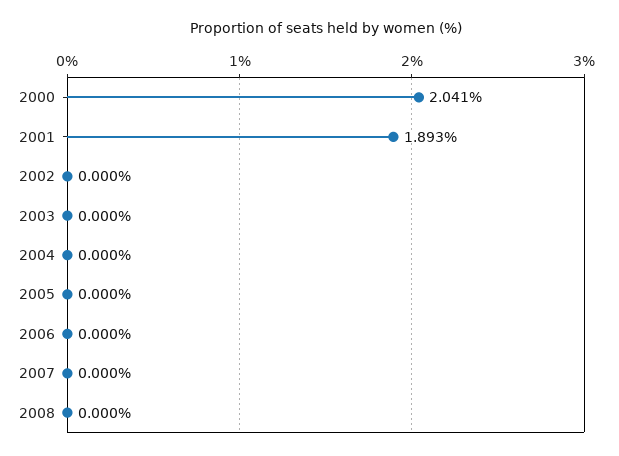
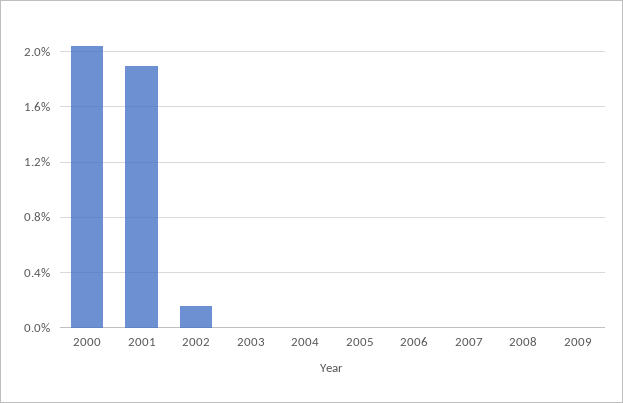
2002: 0 -> 0.15
2009: none -> 0

